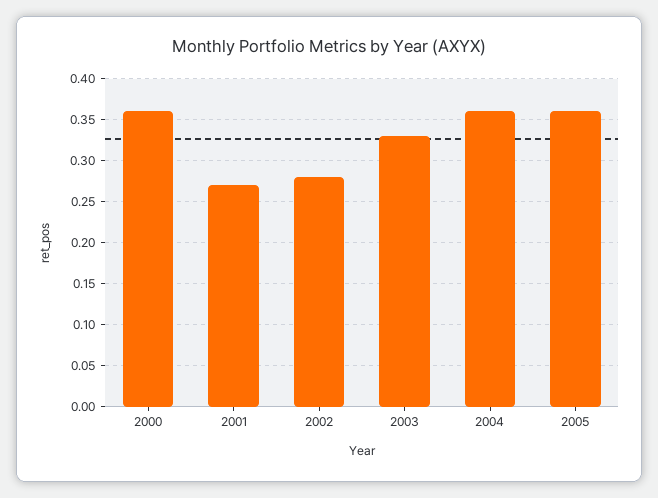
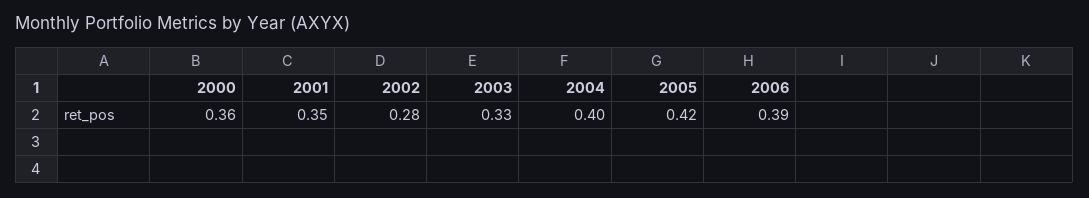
2001: 0.27 -> 0.35
2004: 0.36 -> 0.4
2005: 0.36 -> 0.42
2006: none -> 0.39

